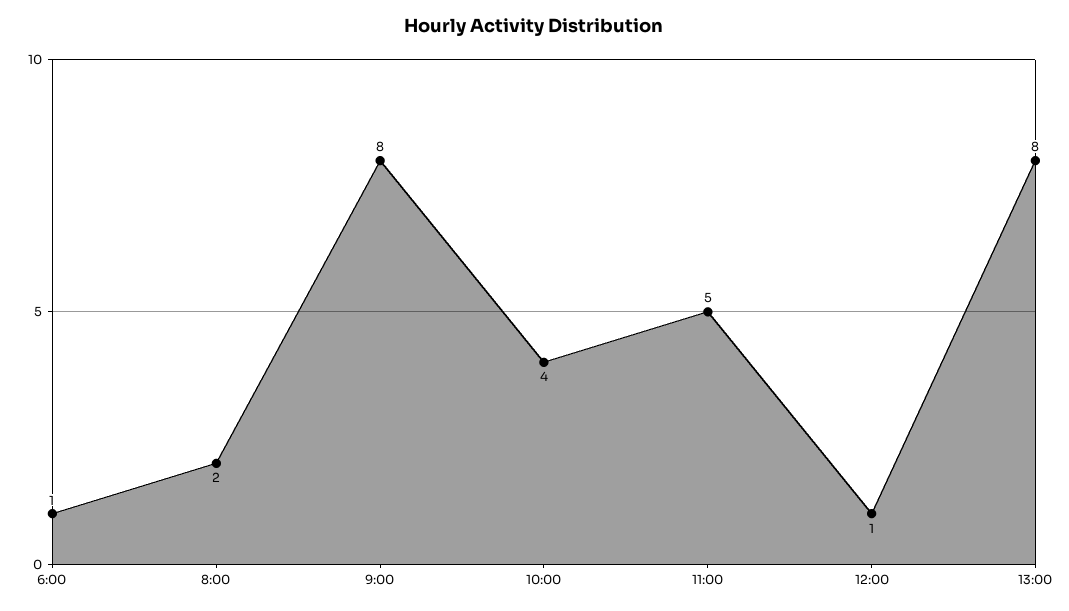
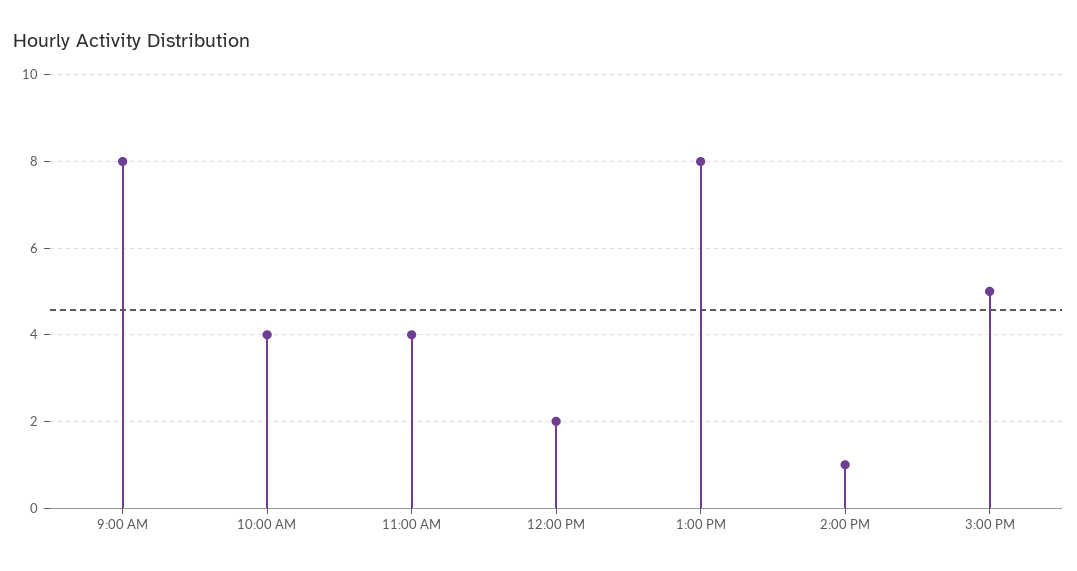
6:00: 1 -> none
8:00: 2 -> none
11:00: 5 -> 4
12:00: 1 -> 2
2:00 PM: none -> 1
3:00 PM: none -> 5

